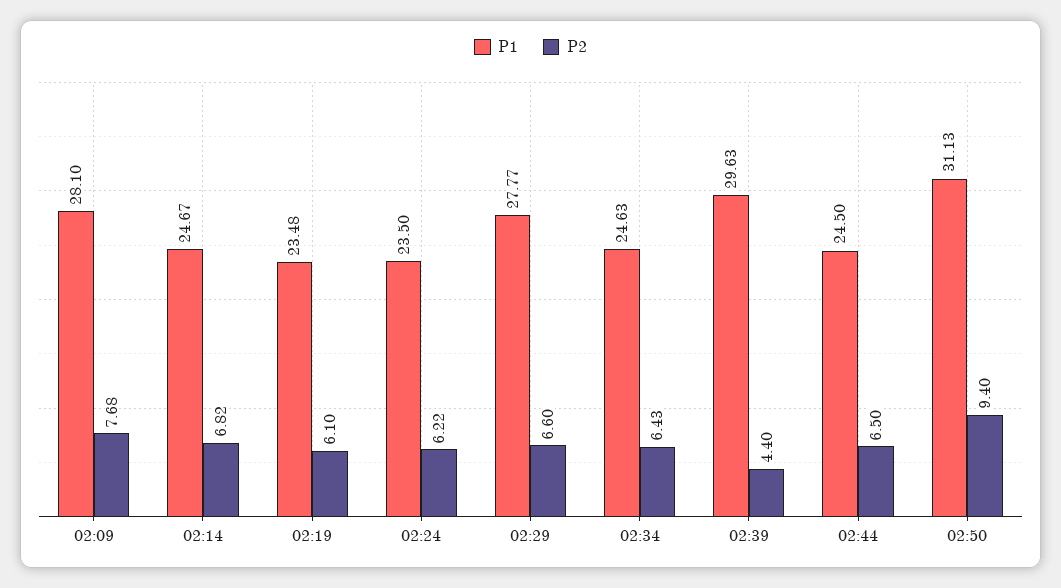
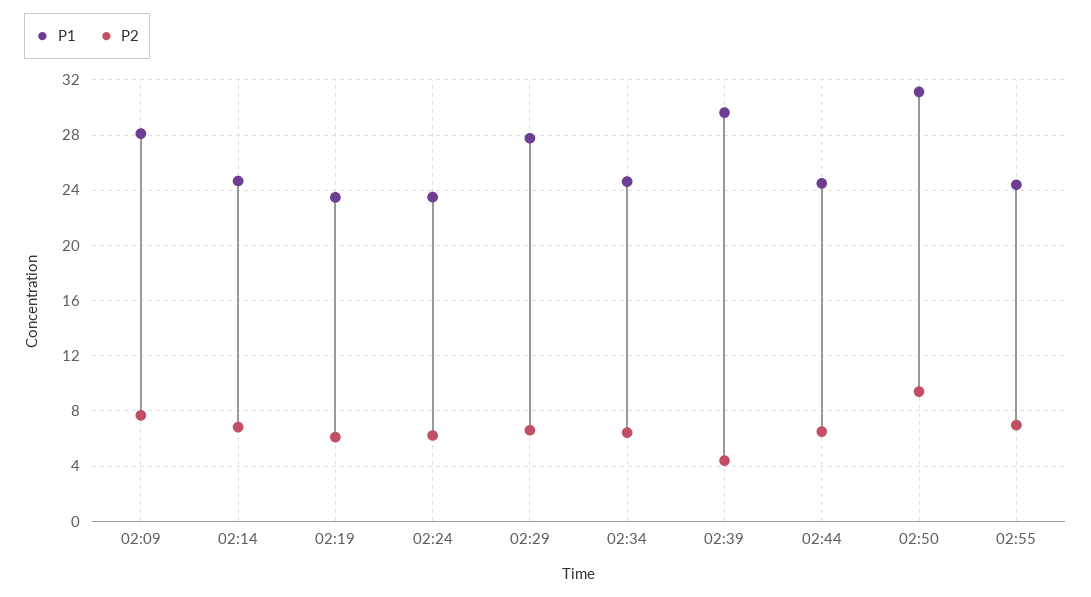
P1, 02:55: none -> 24.5
P2, 02:55: none -> 7

